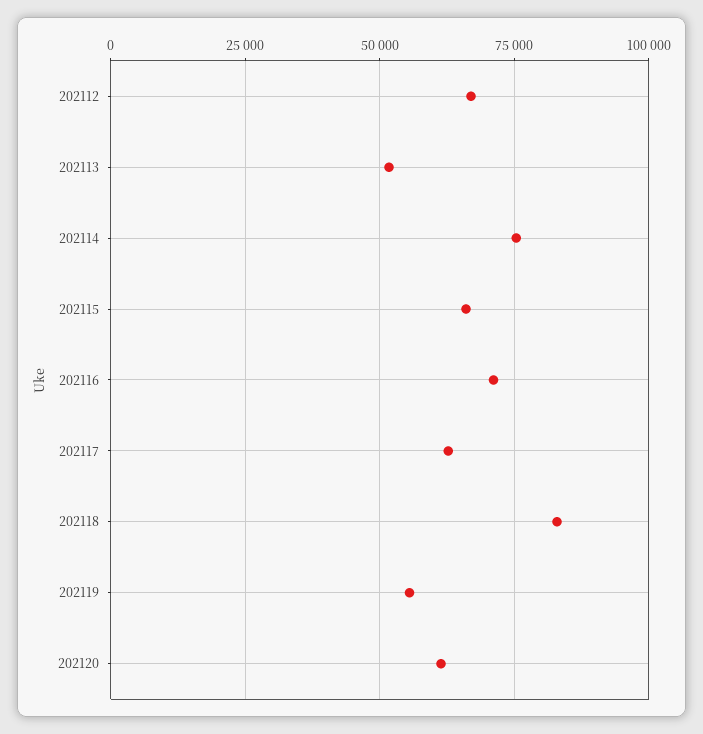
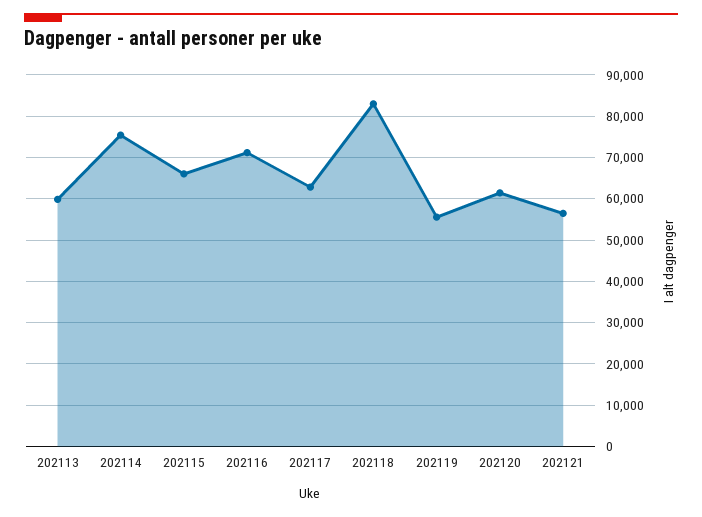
202112: 67500 -> none
202113: 52500 -> 60000
202121: none -> 56000

